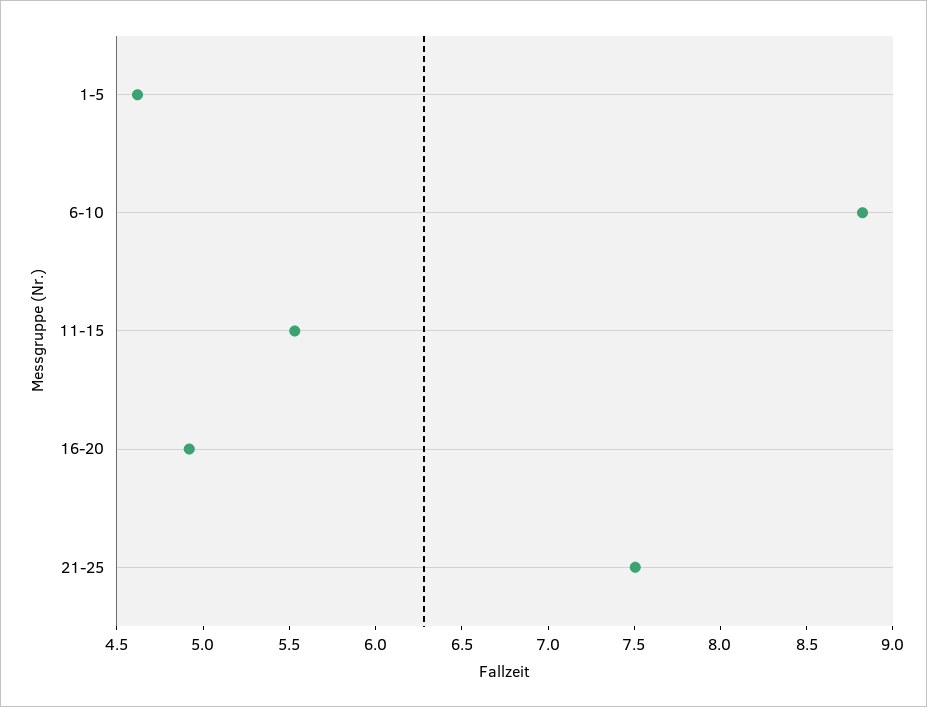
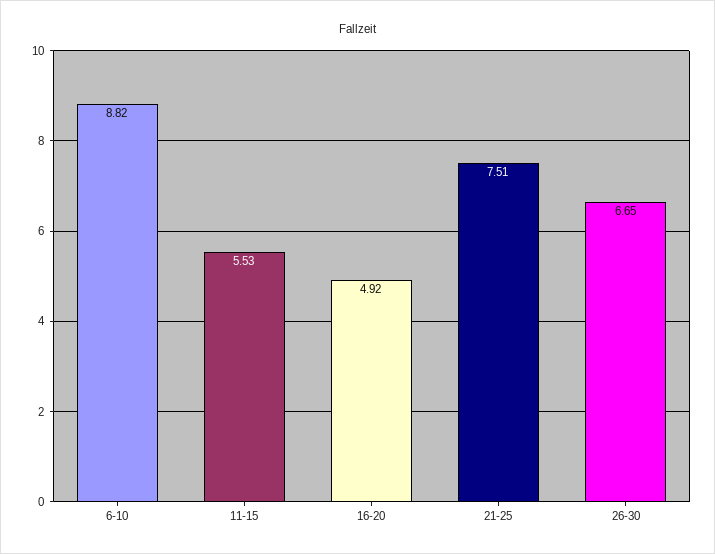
1-5: 4.6 -> none
26-30: none -> 6.65

